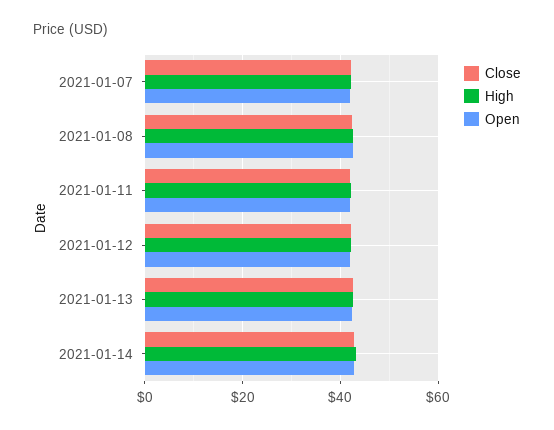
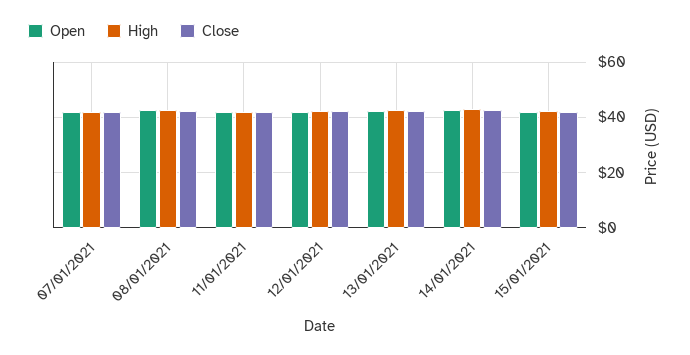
Open, 15/01/2021: none -> 42.5
High, 15/01/2021: none -> 42.5
Close, 15/01/2021: none -> 42.5

